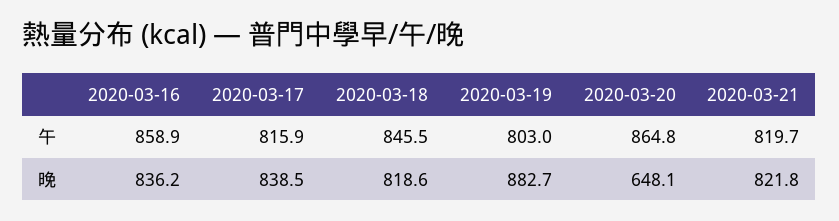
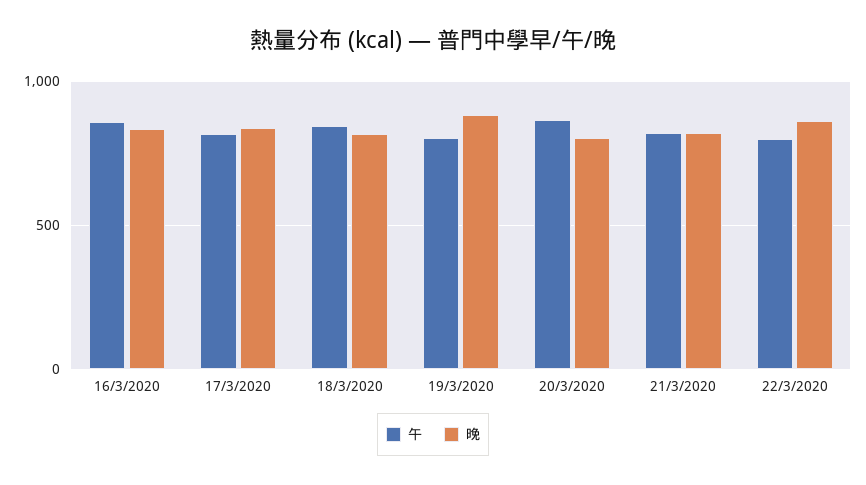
晚, 2020-03-20: 648.1 -> 800
午, 22/3/2020: none -> 800
晚, 22/3/2020: none -> 850

